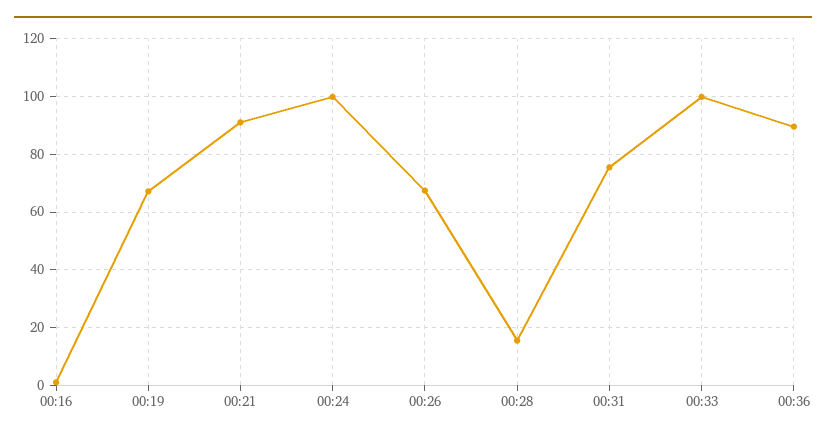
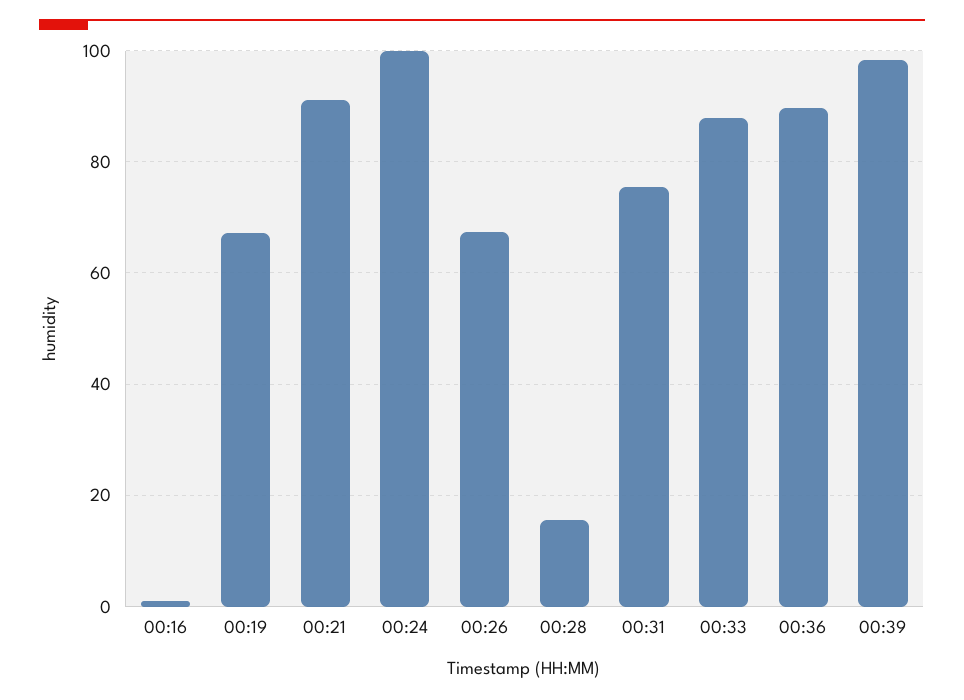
00:33: 100 -> 88
00:39: none -> 98

